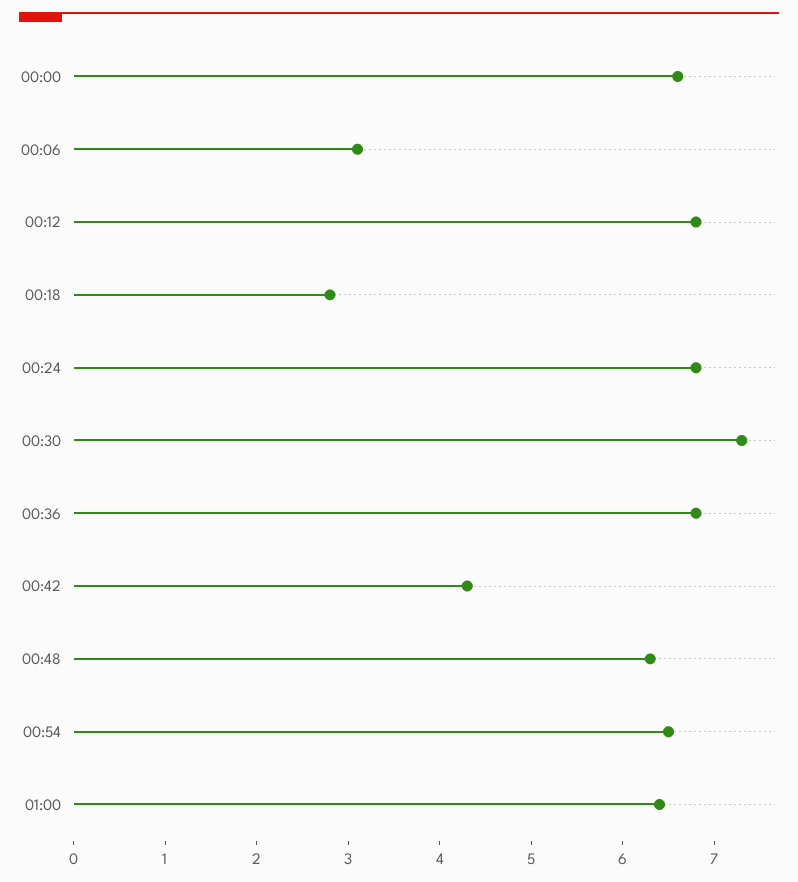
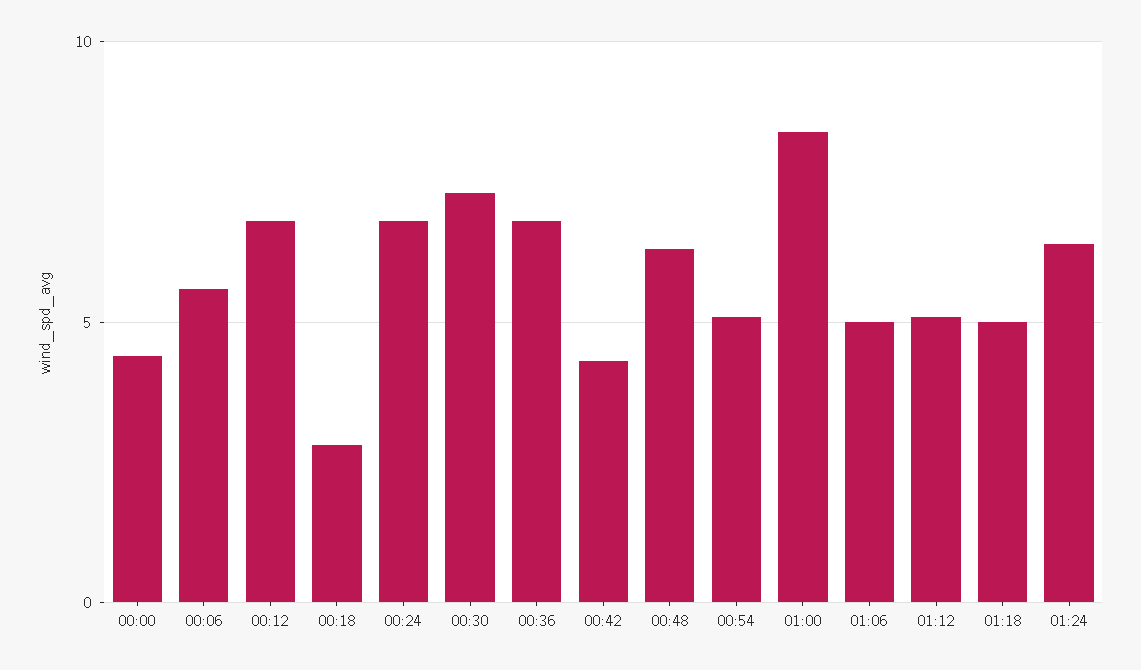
00:00: 6.6 -> 4.5
00:06: 3.1 -> 5.5
00:54: 6.5 -> 5
01:00: 6.4 -> 8.5
01:06: none -> 5
01:12: none -> 5
01:18: none -> 5
01:24: none -> 6.5

